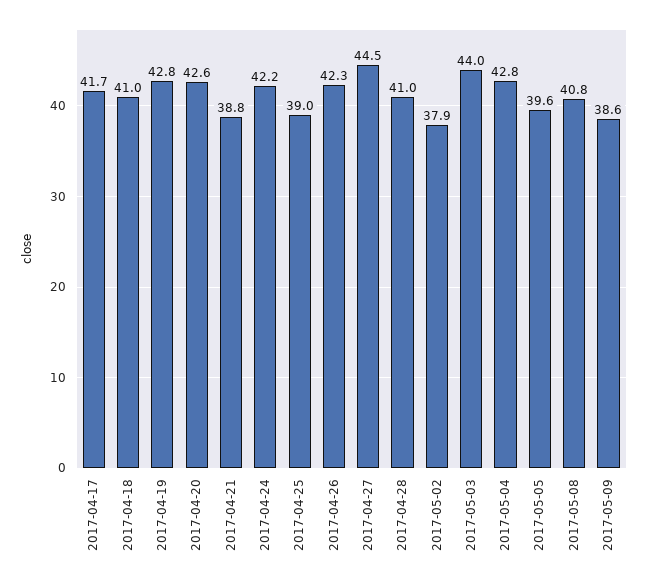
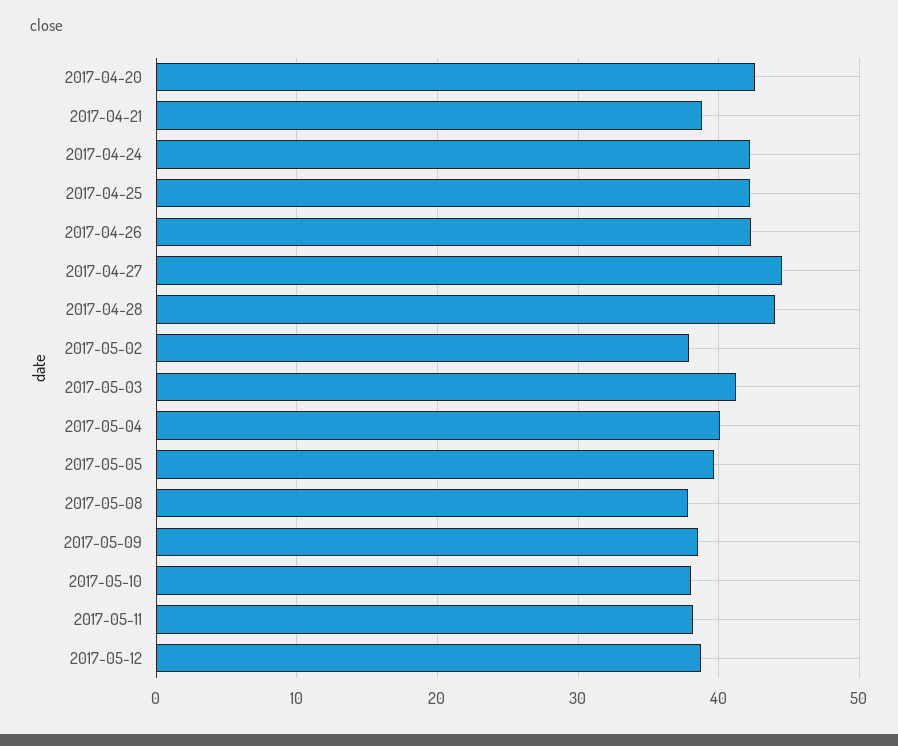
2017-04-17: 41.7 -> none
2017-04-18: 41 -> none
2017-04-19: 42.8 -> none
2017-04-25: 39 -> 42
2017-04-28: 41 -> 44
2017-05-03: 44 -> 41
2017-05-04: 42.8 -> 40
2017-05-08: 40.8 -> 38
2017-05-10: none -> 38
2017-05-11: none -> 38
2017-05-12: none -> 39

